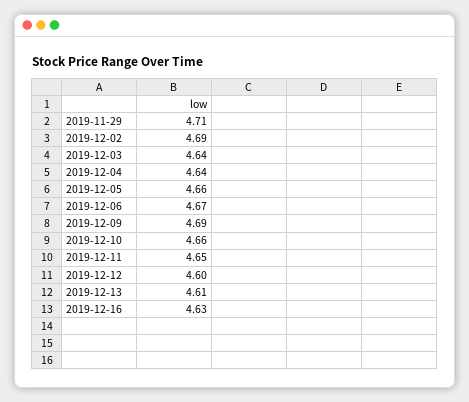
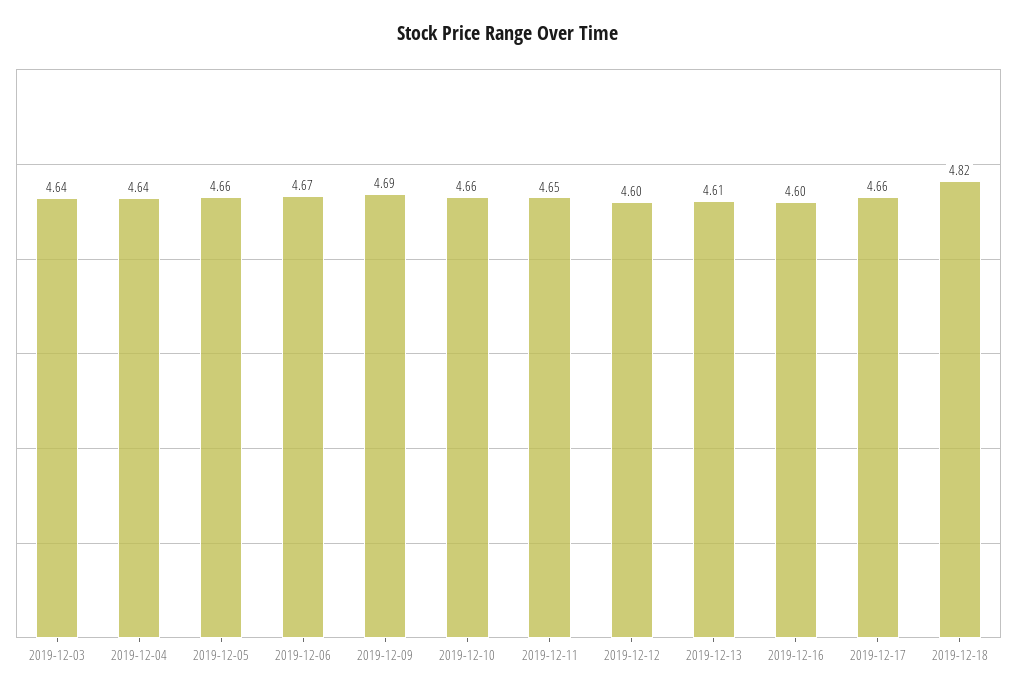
2019-11-29: 4.71 -> none
2019-12-02: 4.69 -> none
2019-12-16: 4.63 -> 4.6
2019-12-17: none -> 4.66
2019-12-18: none -> 4.82

